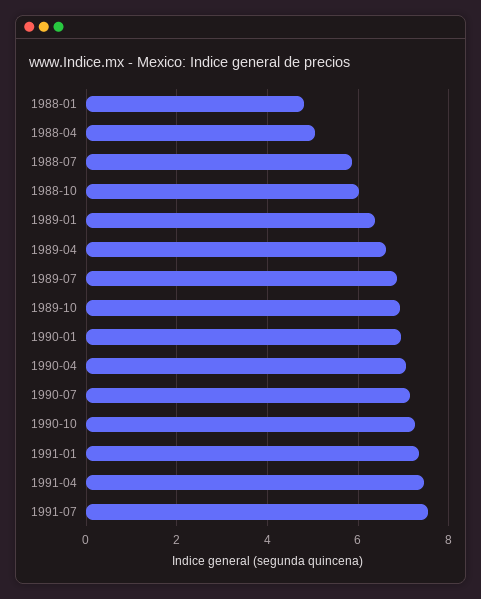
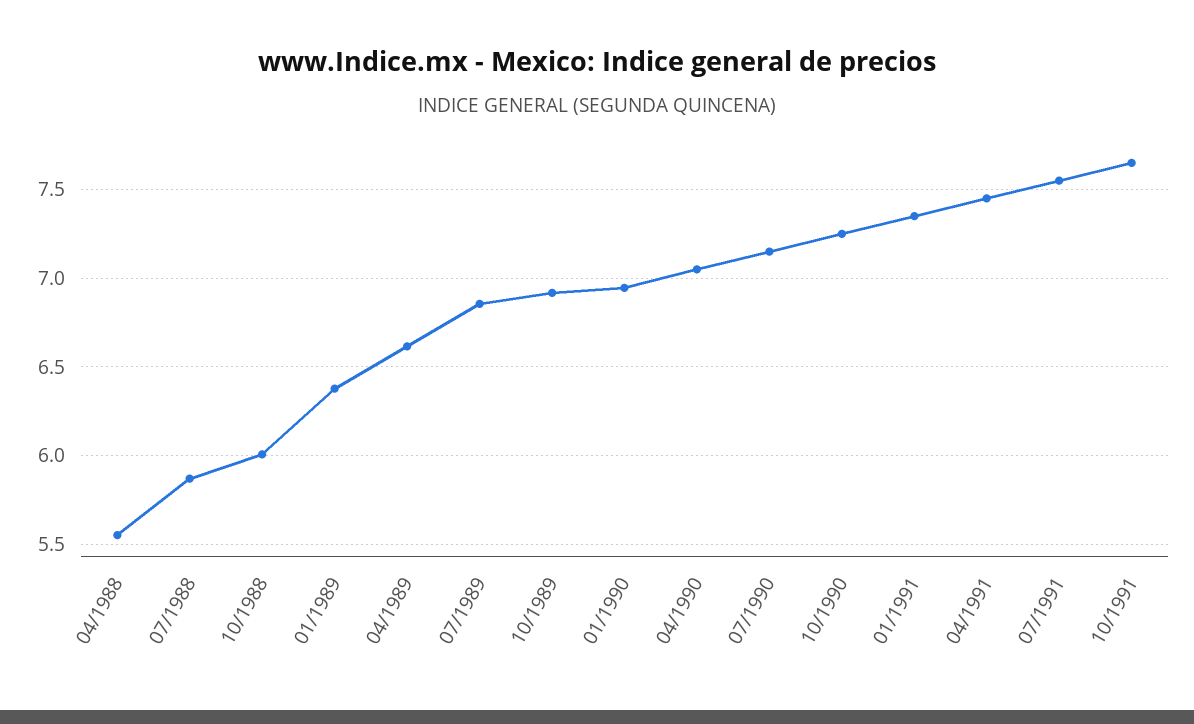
1988-01: 4.8 -> none
1988-04: 5 -> 5.55
10/1991: none -> 7.65

